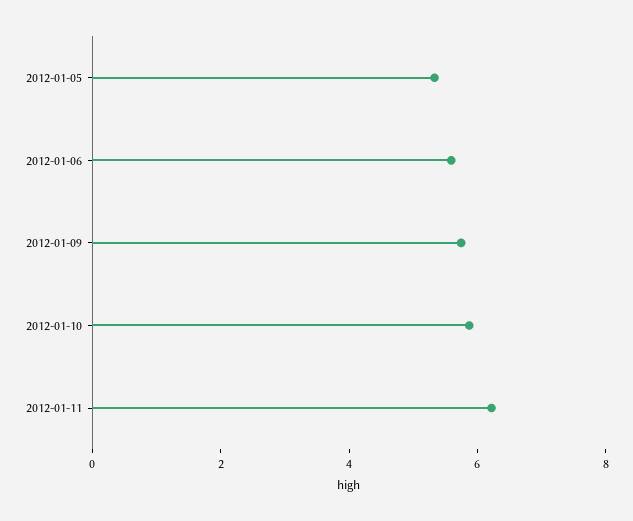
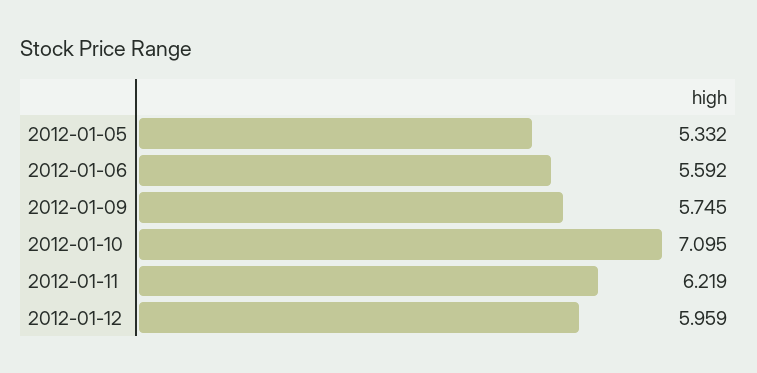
2012-01-10: 6 -> 7.095
2012-01-12: none -> 5.959

